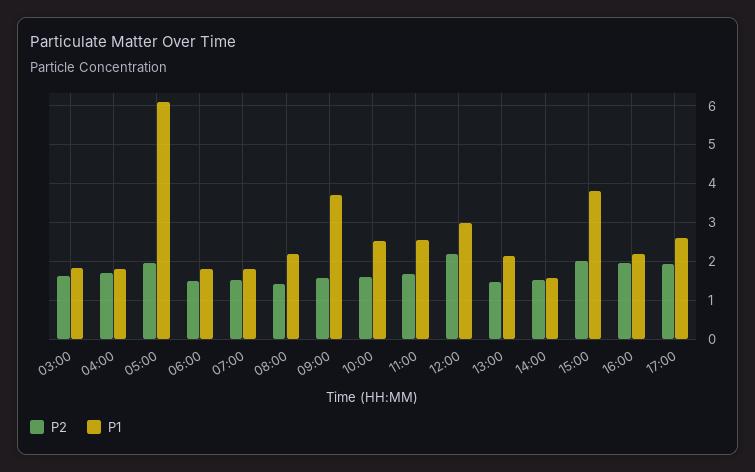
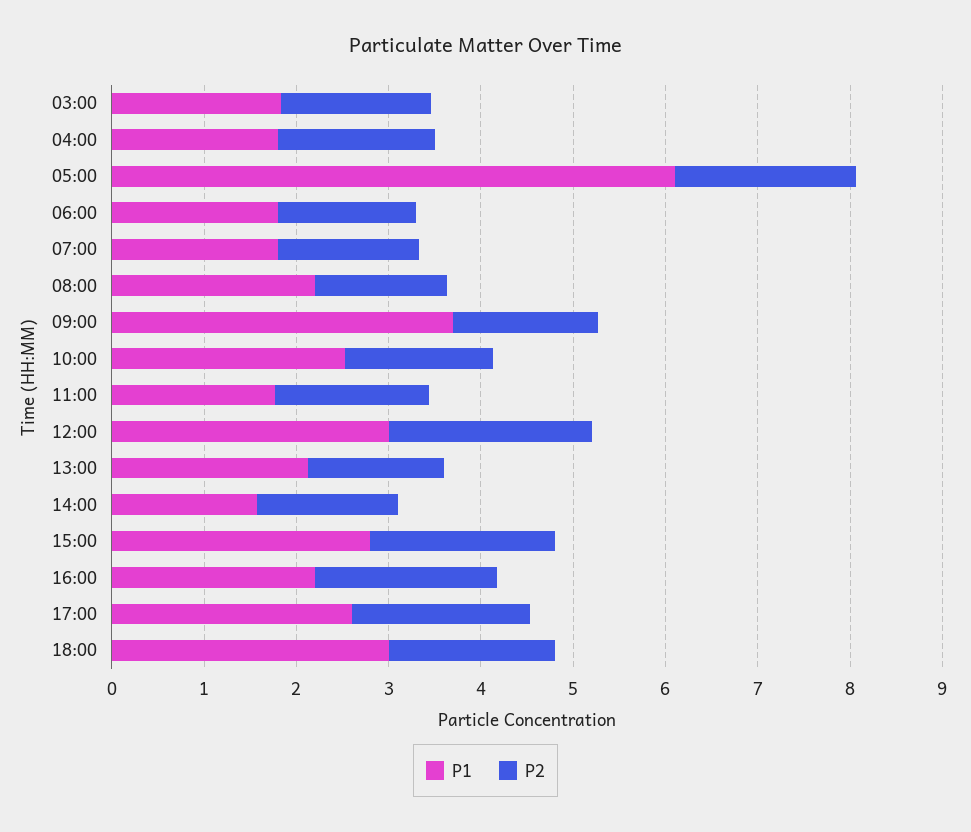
P1, 11:00: 2.6 -> 1.8
P1, 15:00: 3.8 -> 2.8
P1, 18:00: none -> 3
P2, 18:00: none -> 1.8

